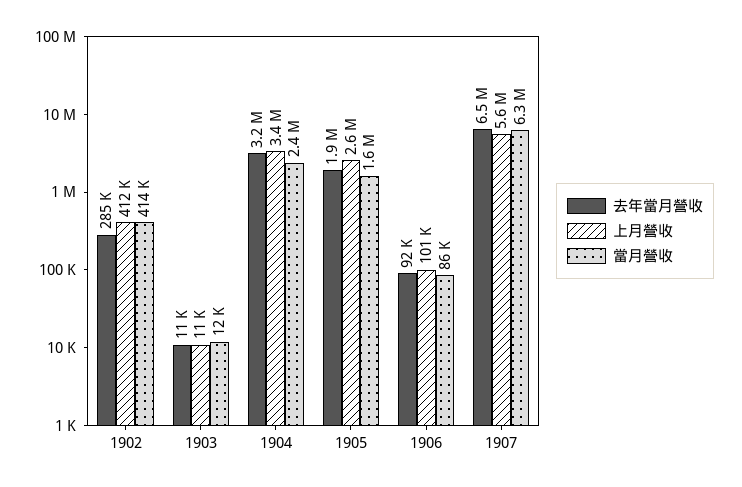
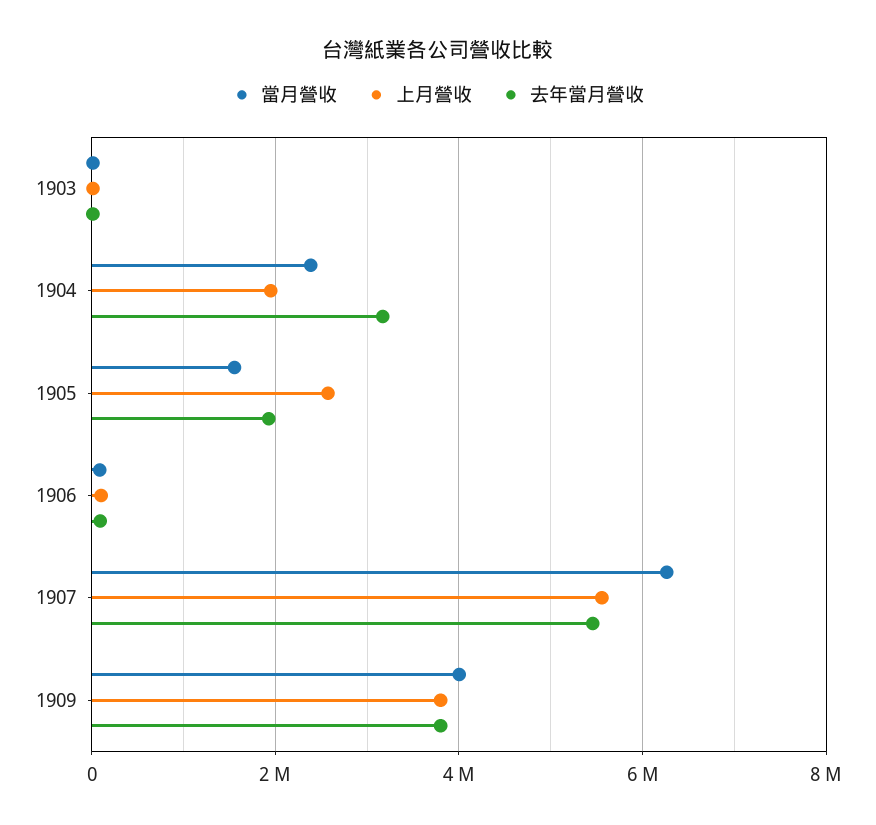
去年當月營收, 1902: 285000 -> none
上月營收, 1902: 412000 -> none
當月營收, 1902: 414000 -> none
上月營收, 1904: 3400000 -> 2000000
去年當月營收, 1907: 6500000 -> 5400000
當月營收, 1909: none -> 4000000
上月營收, 1909: none -> 3800000
去年當月營收, 1909: none -> 3800000

